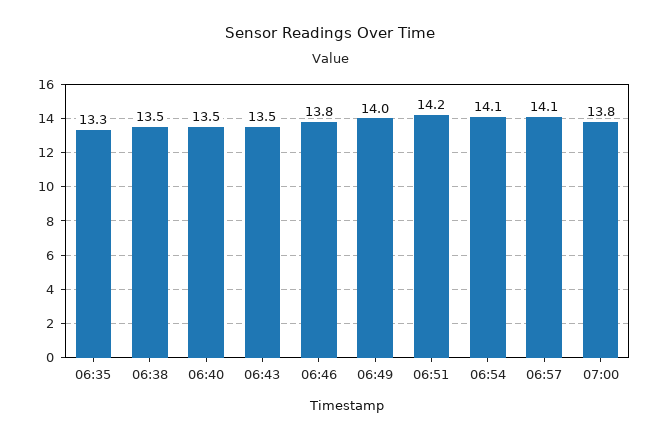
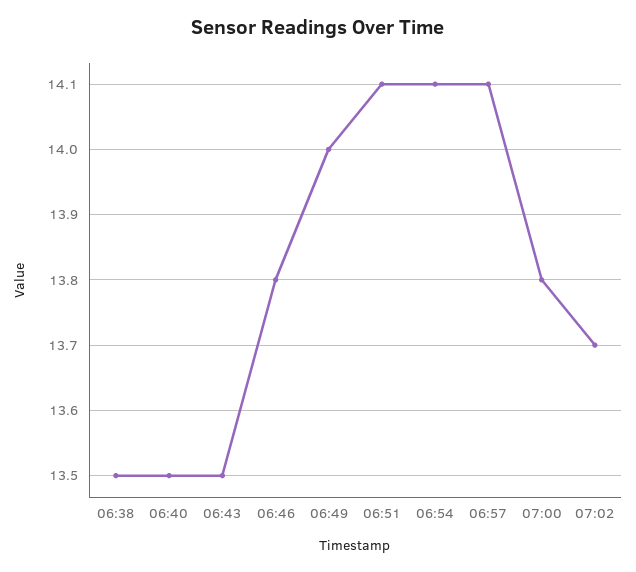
06:35: 13.3 -> none
06:51: 14.2 -> 14.1
07:02: none -> 13.7

